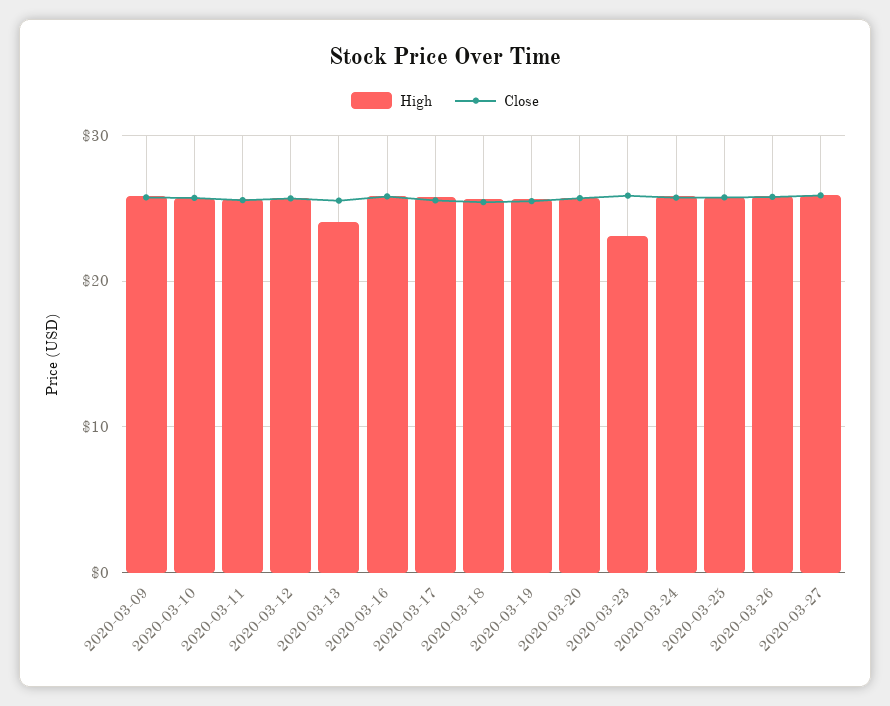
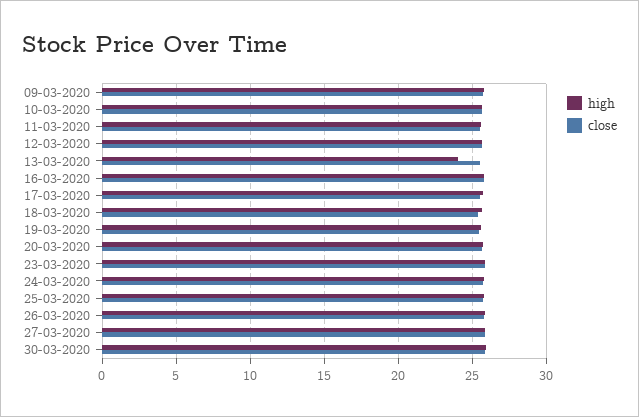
High, 2020-03-23: 23 -> 26
High, 30-03-2020: none -> 26
Close, 30-03-2020: none -> 26

